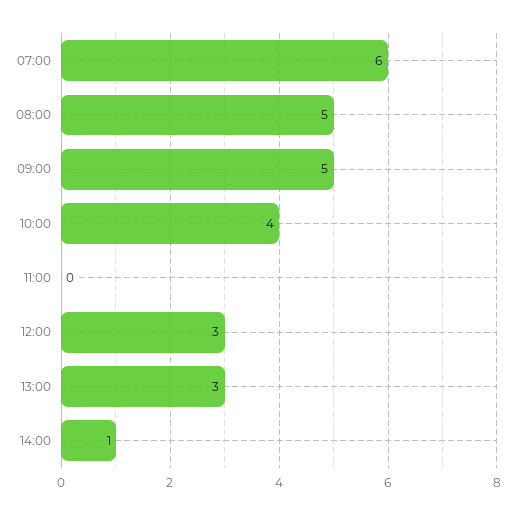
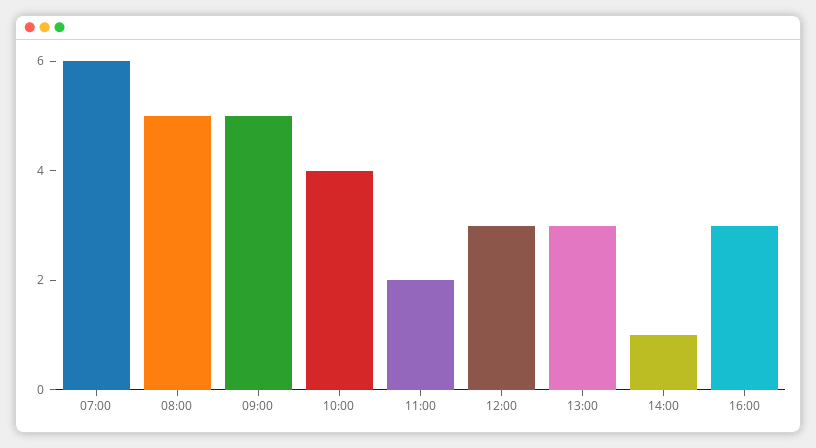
11:00: 0 -> 2
16:00: none -> 3

